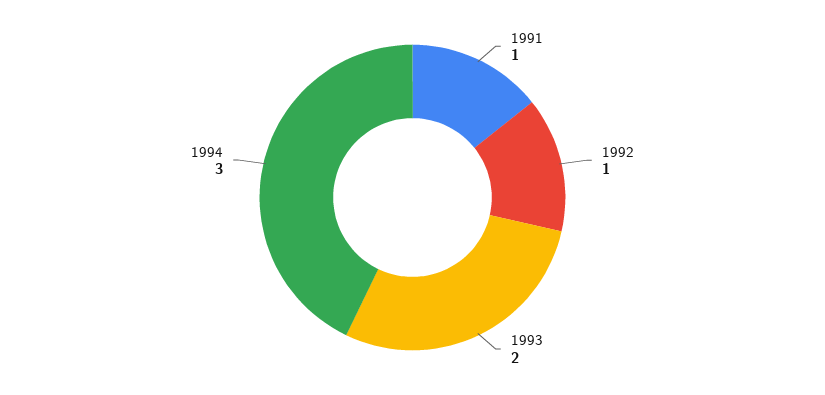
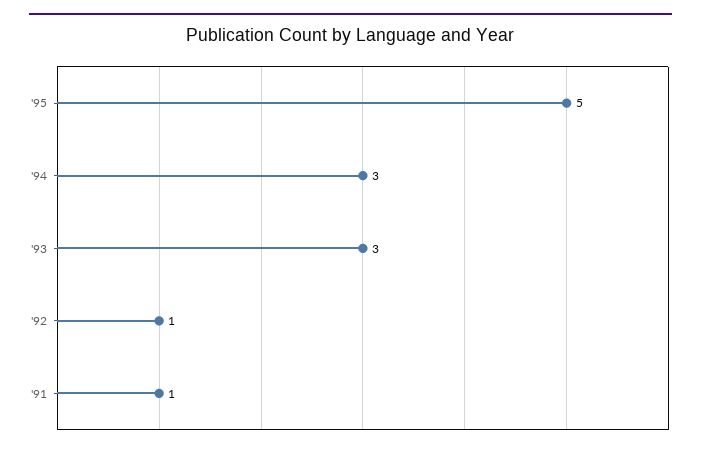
1993: 2 -> 3
'95: none -> 5

